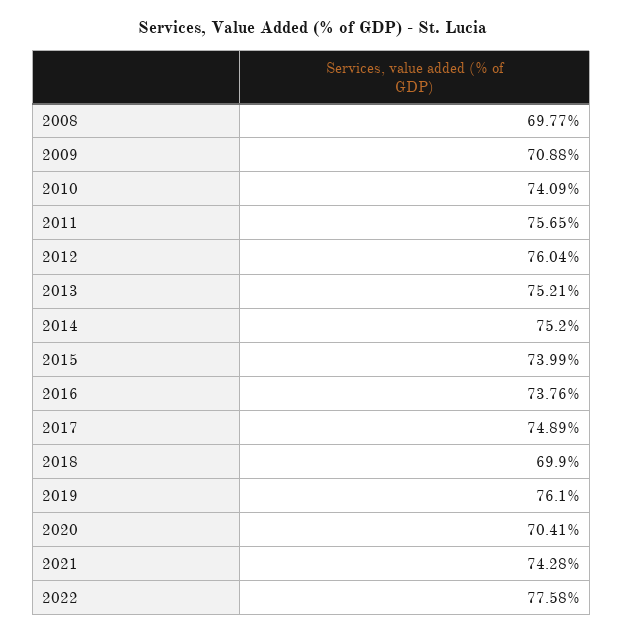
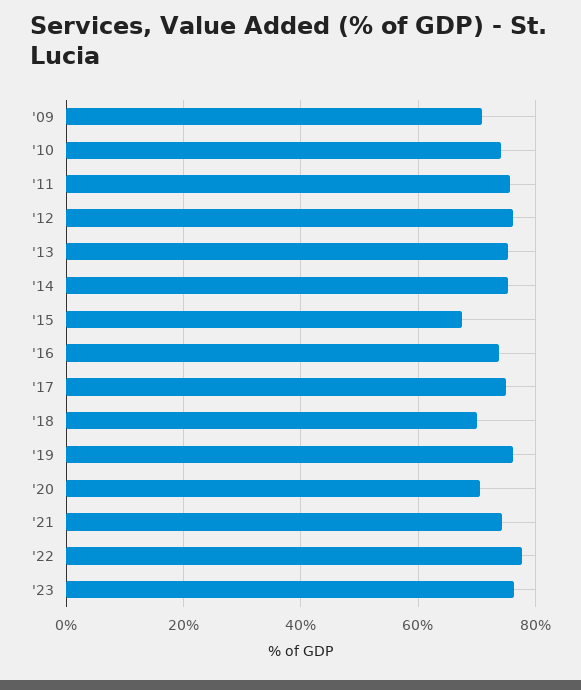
2008: 69.77 -> none
2015: 73.99 -> 68
'23: none -> 76

